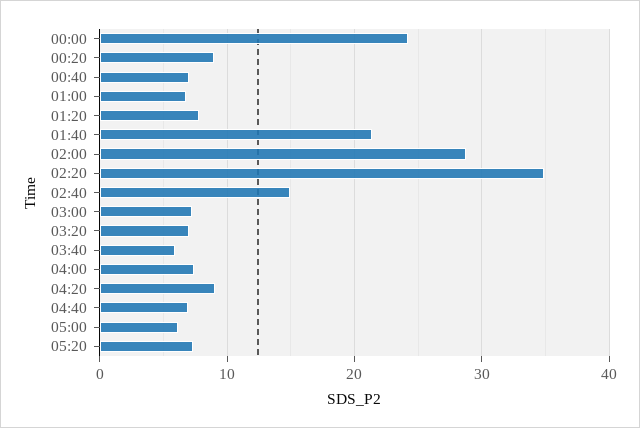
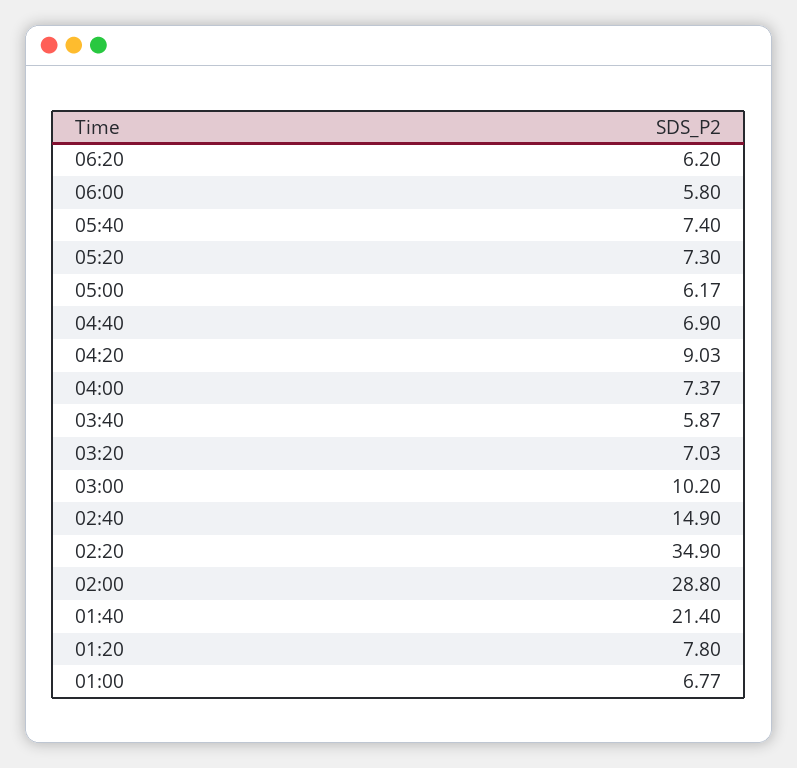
00:00: 24 -> none
00:20: 9 -> none
00:40: 7 -> none
03:00: 7 -> 10.2
06:20: none -> 6.2
06:00: none -> 5.8
05:40: none -> 7.4

